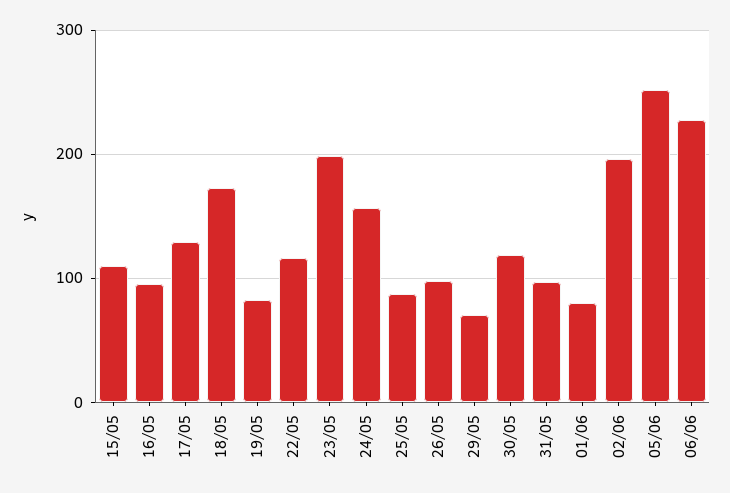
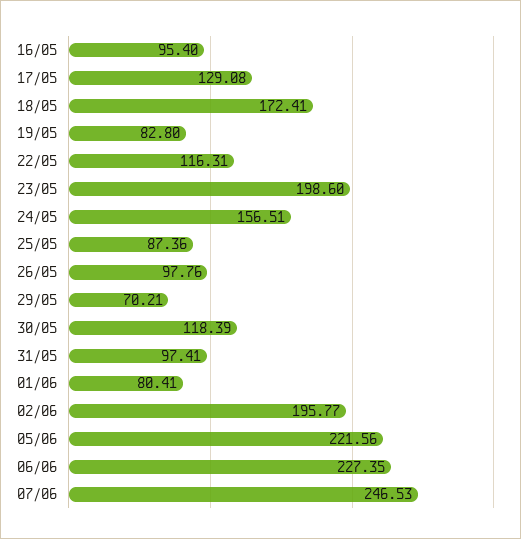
15/05: 110 -> none
05/06: 250 -> 221.56
07/06: none -> 246.53

